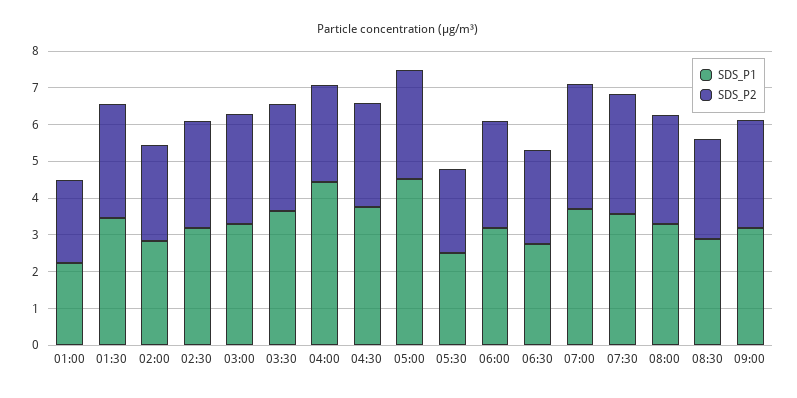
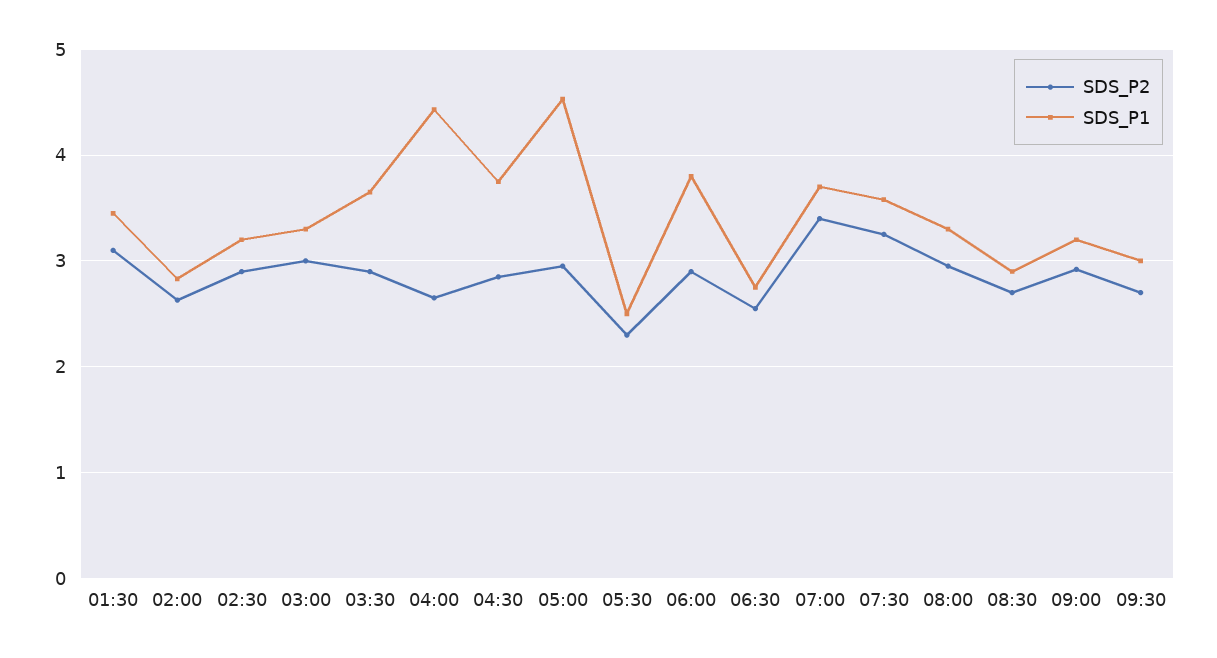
SDS_P1, 01:00: 2.25 -> none
SDS_P2, 01:00: 2.25 -> none
SDS_P1, 06:00: 3.25 -> 3.8
SDS_P2, 09:30: none -> 2.7
SDS_P1, 09:30: none -> 3

